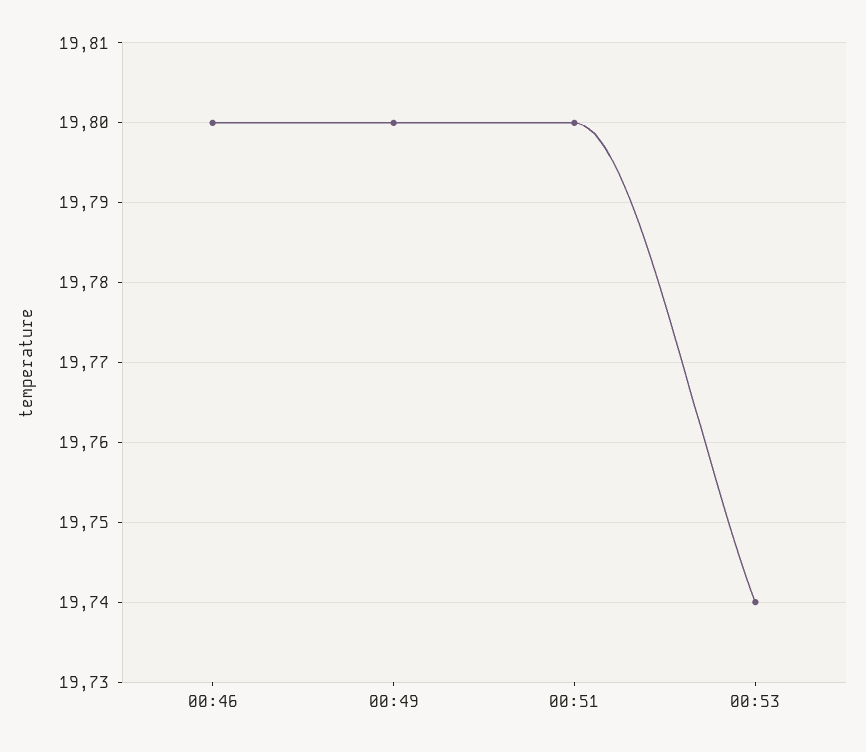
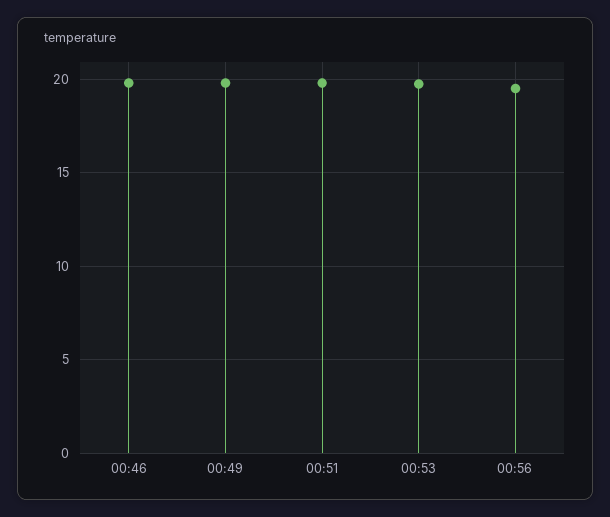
00:56: none -> 19.5

